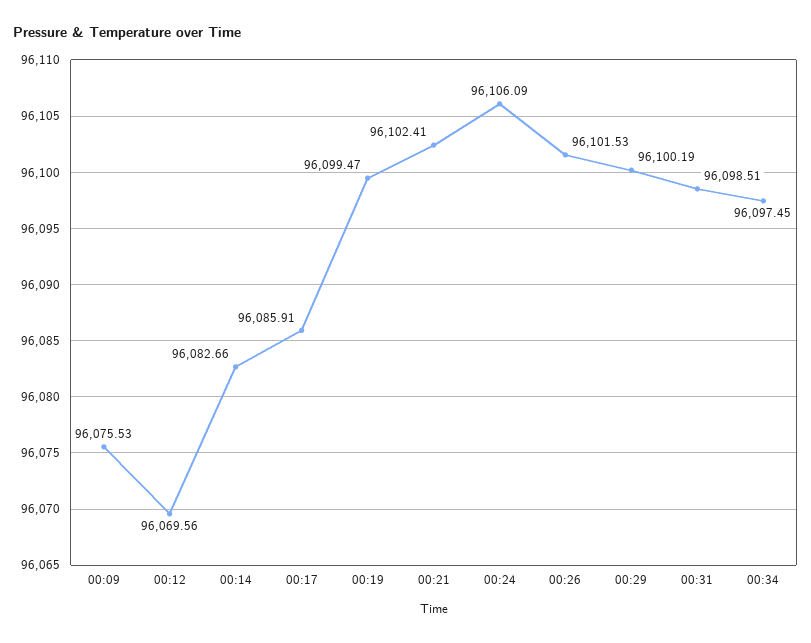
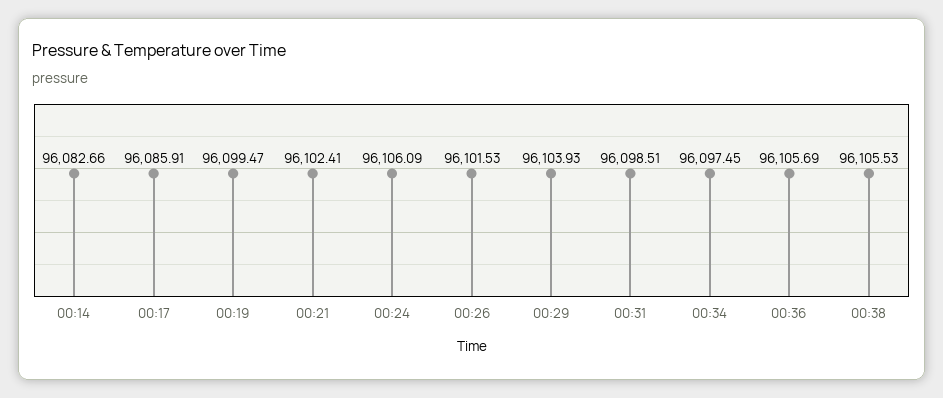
00:09: 96075.53 -> none
00:12: 96069.56 -> none
00:29: 96100.19 -> 96103.93
00:36: none -> 96105.69
00:38: none -> 96105.53

